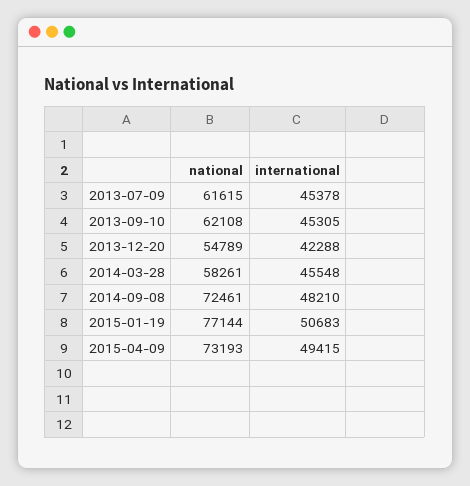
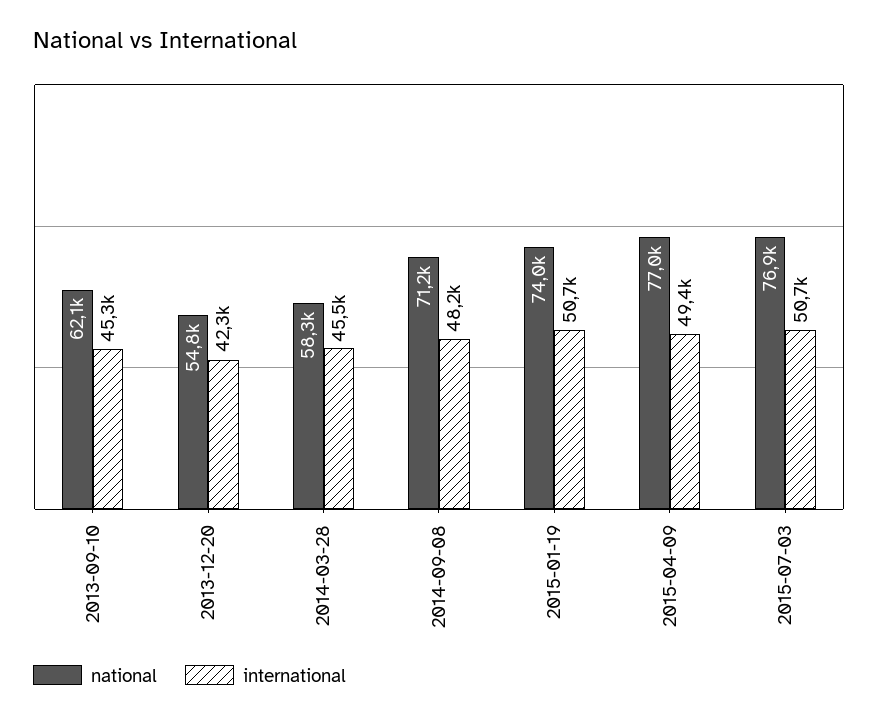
national, 2013-07-09: 61615 -> none
international, 2013-07-09: 45378 -> none
national, 2014-09-08: 72461 -> 71200
national, 2015-01-19: 77144 -> 74000
national, 2015-04-09: 73193 -> 77000
national, 2015-07-03: none -> 76900
international, 2015-07-03: none -> 50700

